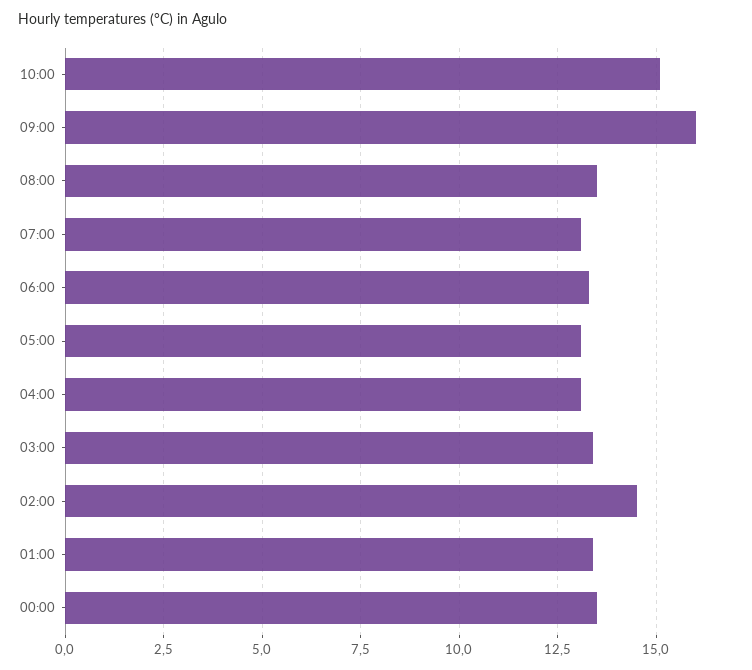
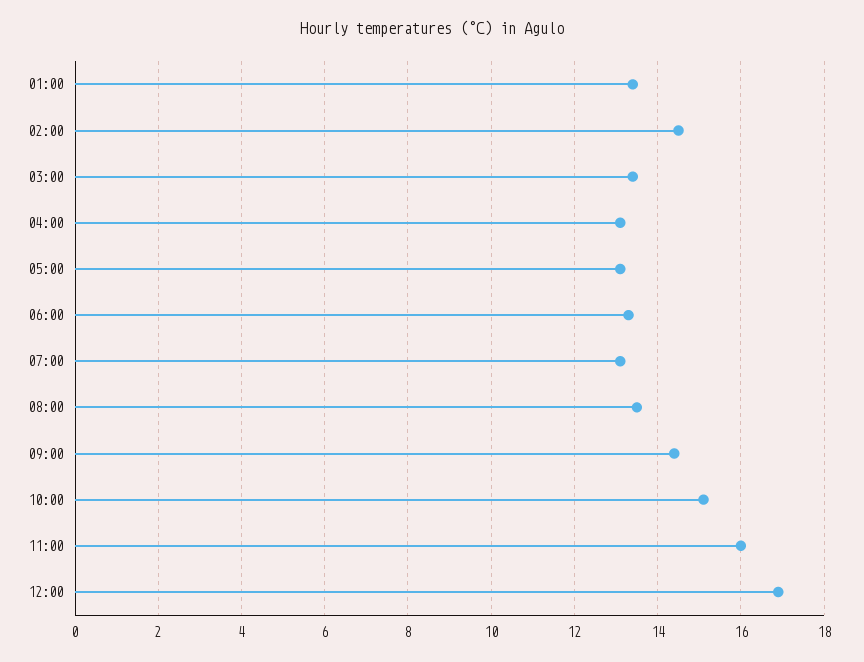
09:00: 16 -> 14.5
00:00: 13.5 -> none
11:00: none -> 16
12:00: none -> 17

